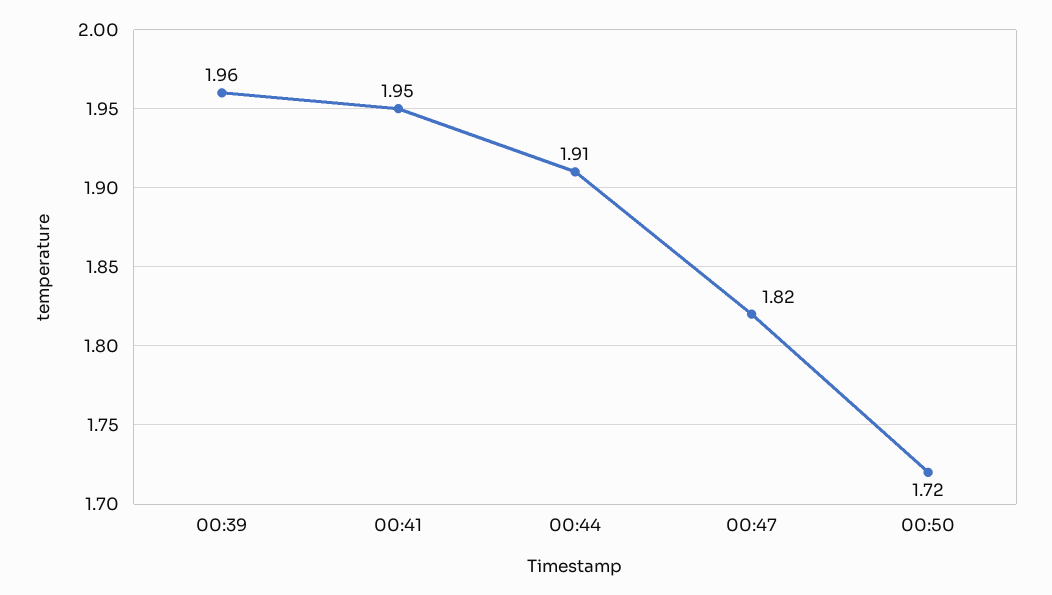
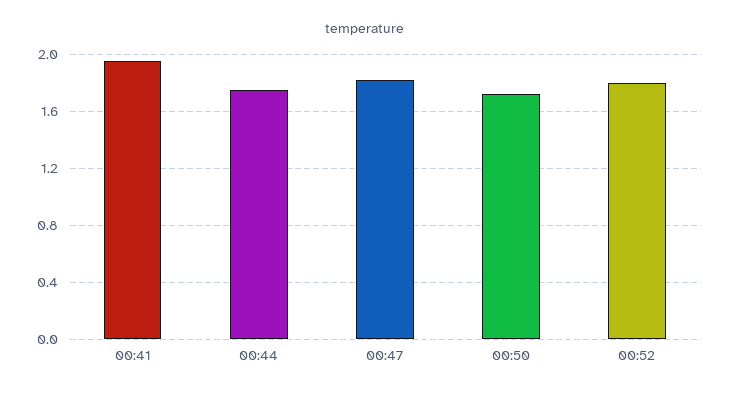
00:39: 1.96 -> none
00:44: 1.91 -> 1.75
00:52: none -> 1.8

